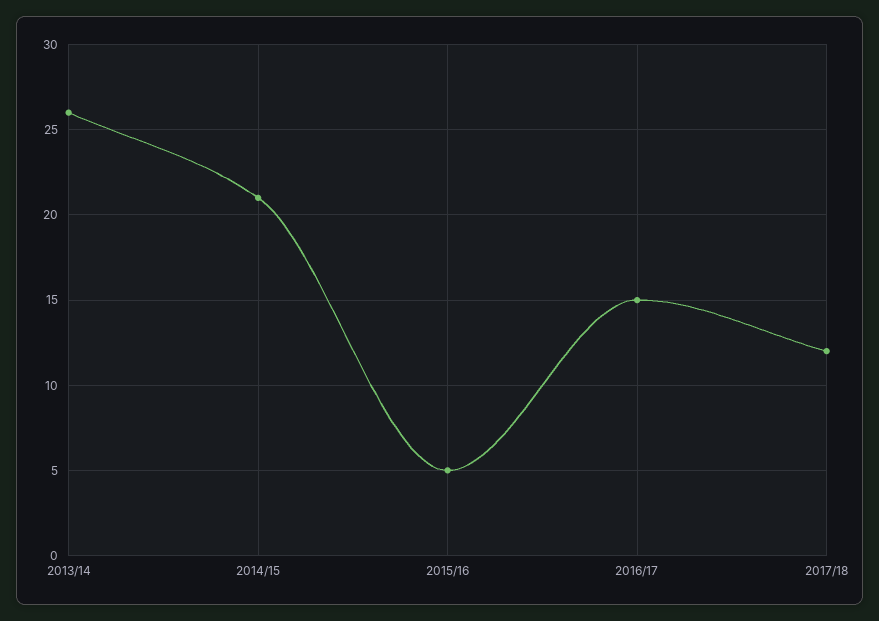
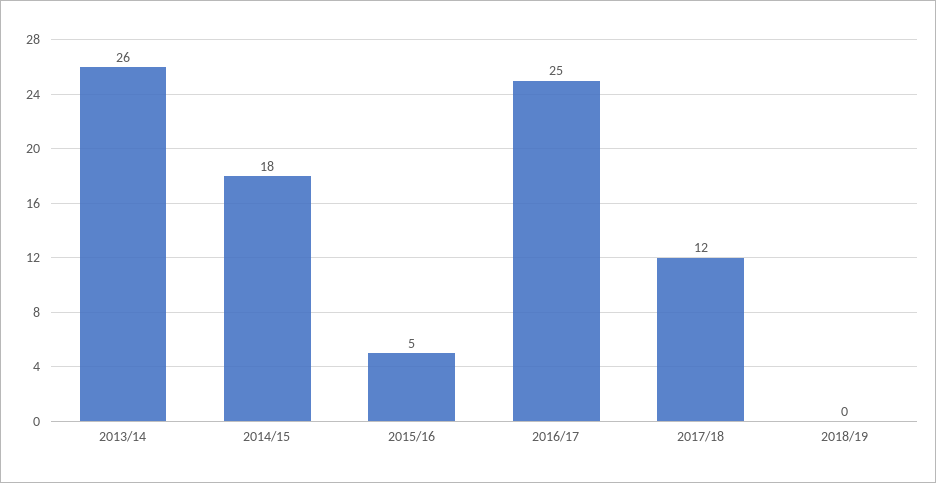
2014/15: 21 -> 18
2016/17: 15 -> 25
2018/19: none -> 0

